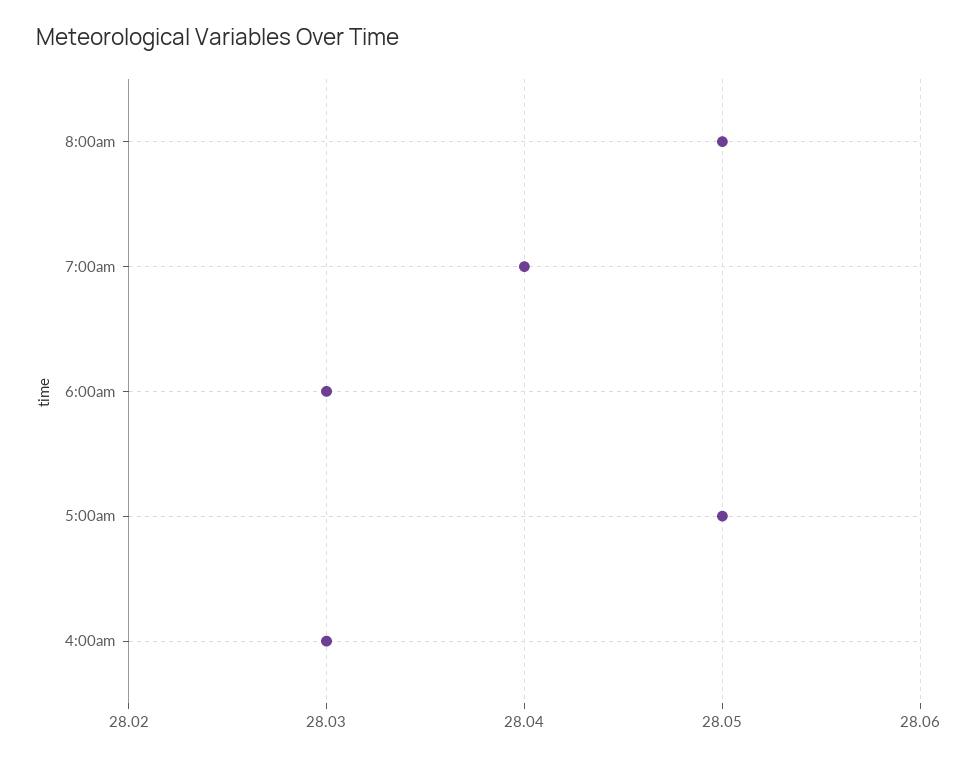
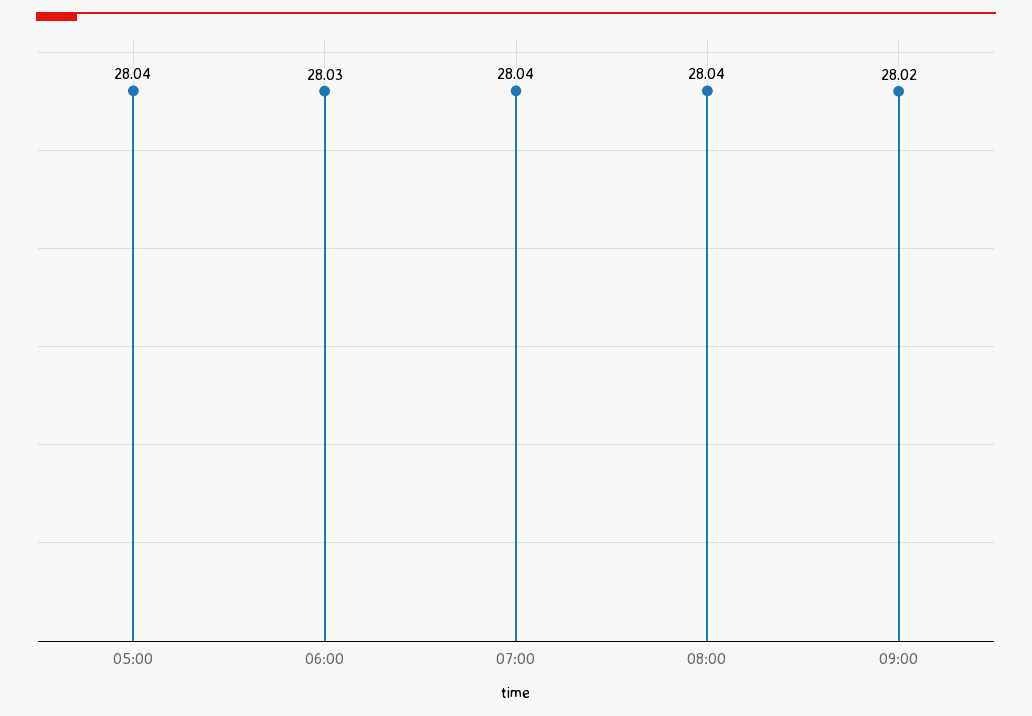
8:00am: 28.05 -> 28.04
5:00am: 28.05 -> 28.04
4:00am: 28.03 -> none
09:00: none -> 28.02

